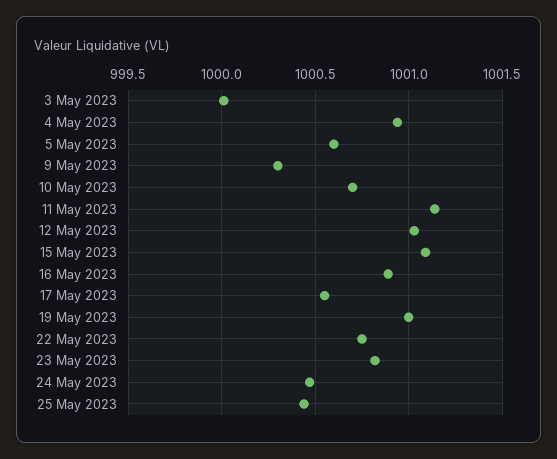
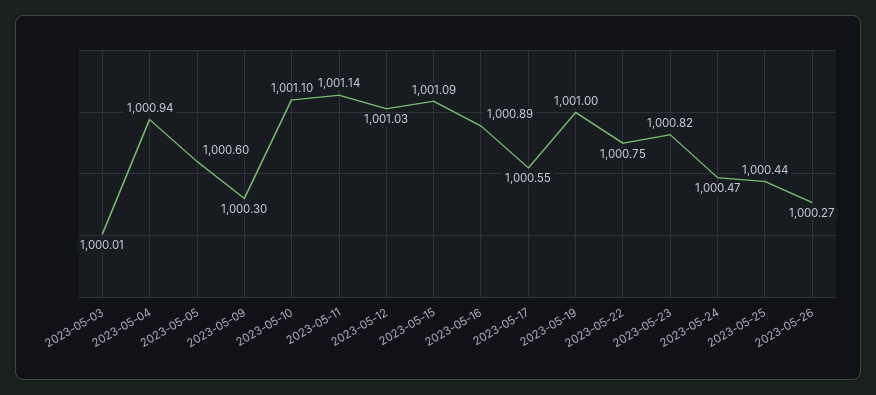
10 May 2023: 1000.7 -> 1001.1
2023-05-26: none -> 1000.27

